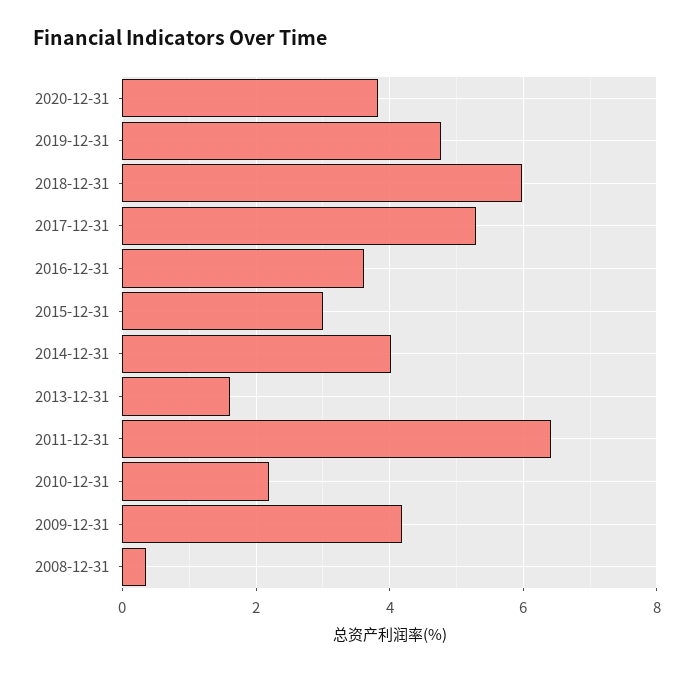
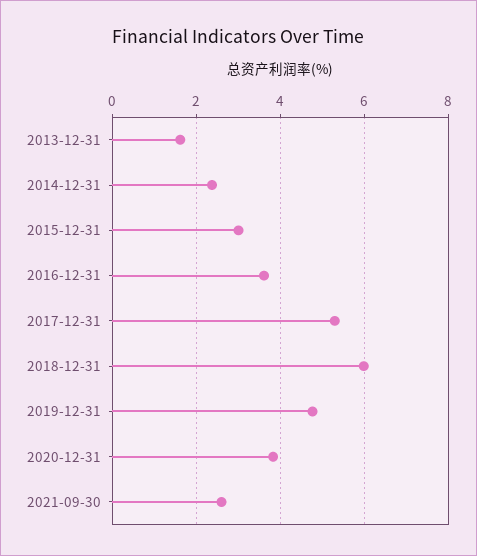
2014-12-31: 4 -> 2.4
2011-12-31: 6.4 -> none
2010-12-31: 2.2 -> none
2009-12-31: 4.2 -> none
2008-12-31: 0.4 -> none
2021-09-30: none -> 2.6

